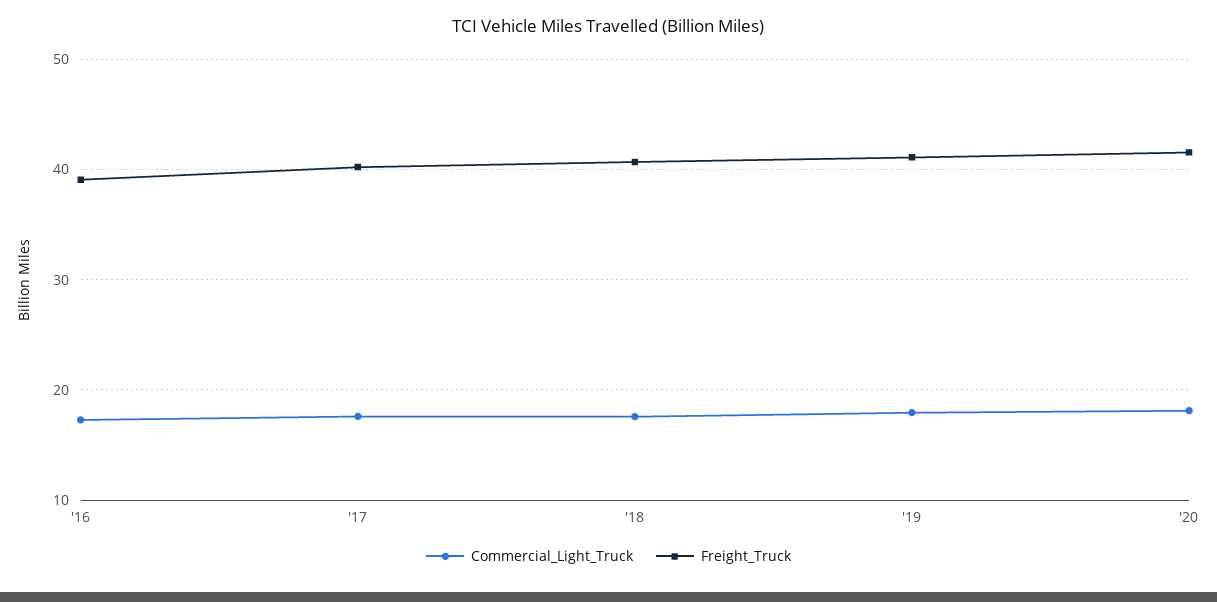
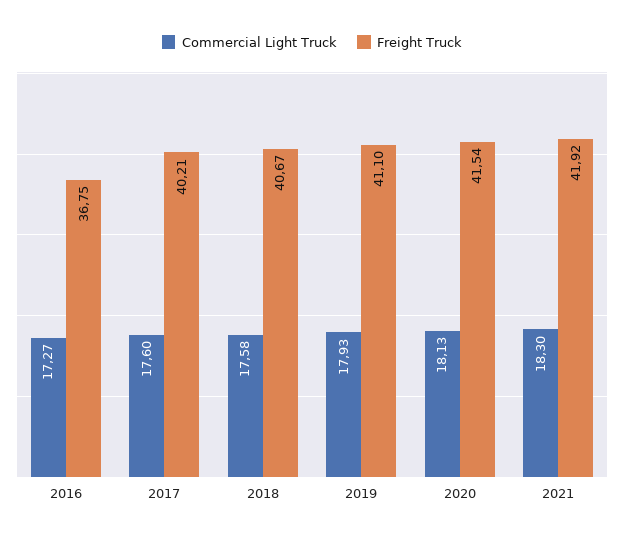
Freight_Truck, '16: 39 -> 36.75
Commercial_Light_Truck, 2021: none -> 18.3
Freight_Truck, 2021: none -> 41.92

